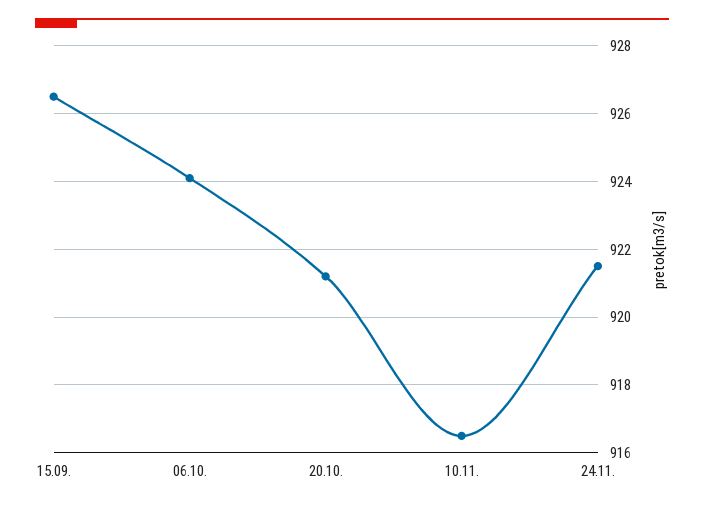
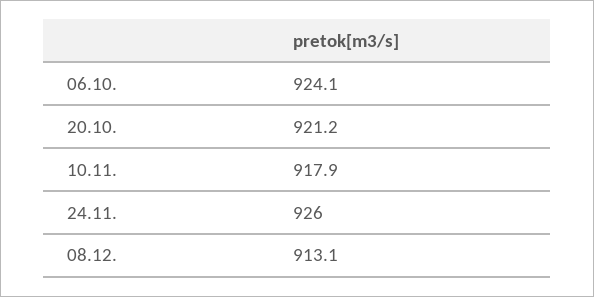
15.09.: 926.5 -> none
10.11.: 916.5 -> 917.9
24.11.: 921.5 -> 926
08.12.: none -> 913.1

